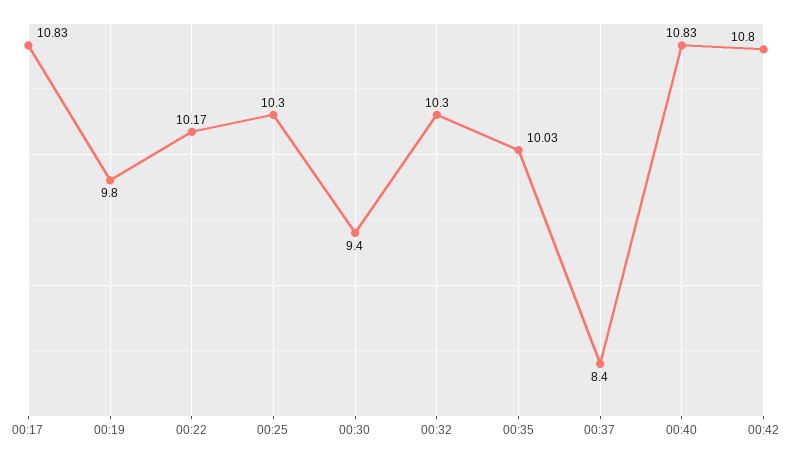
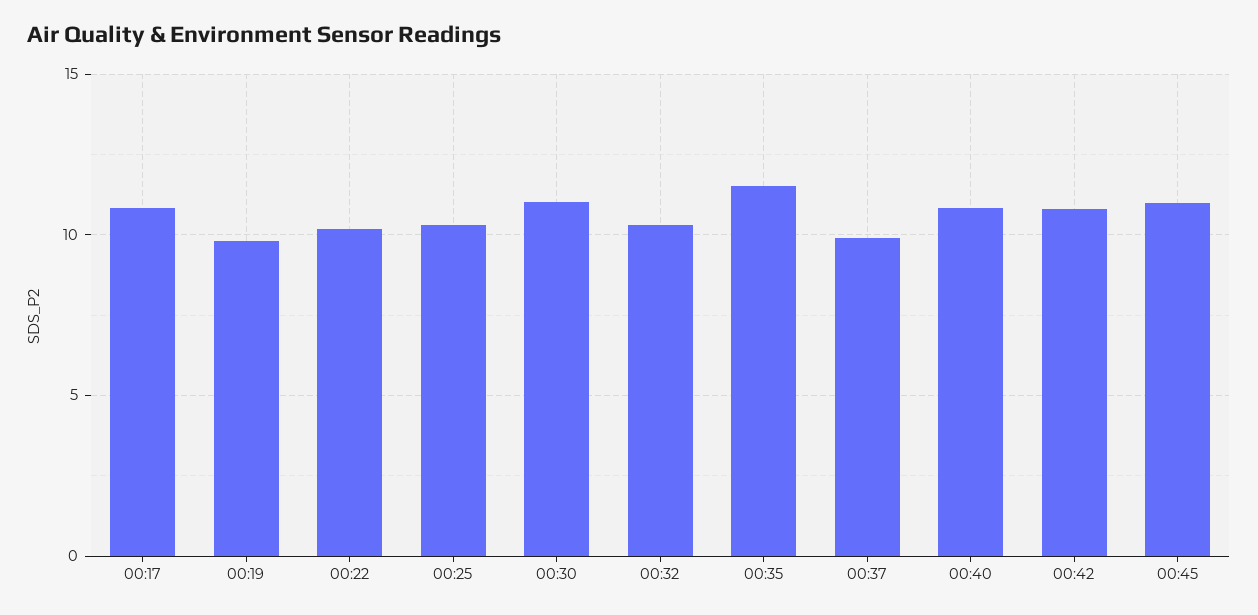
00:30: 9.4 -> 11
00:35: 10.03 -> 11.5
00:37: 8.4 -> 10
00:45: none -> 11

